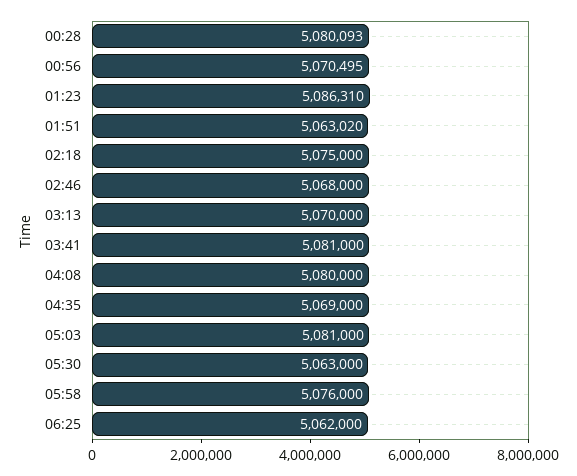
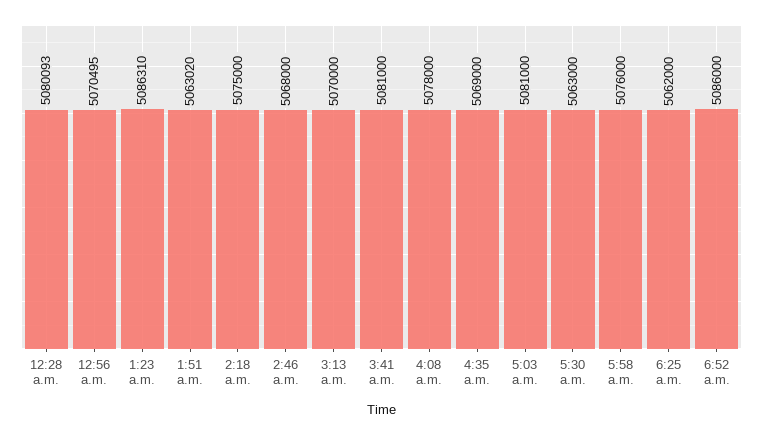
04:08: 5080000 -> 5078000
6:52 a.m.: none -> 5086000

